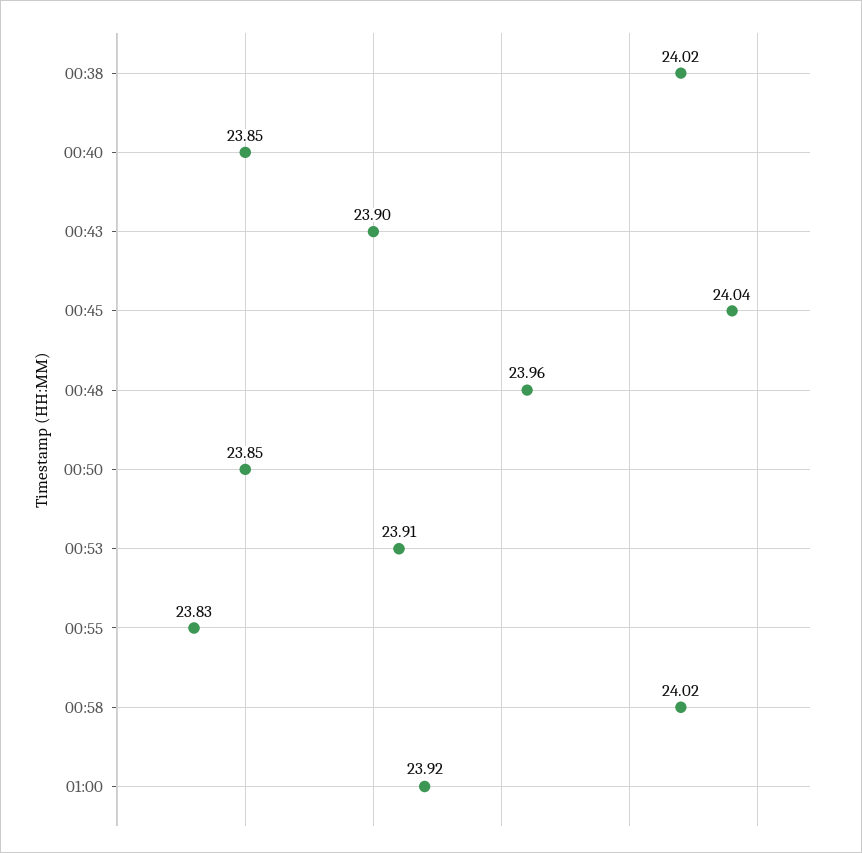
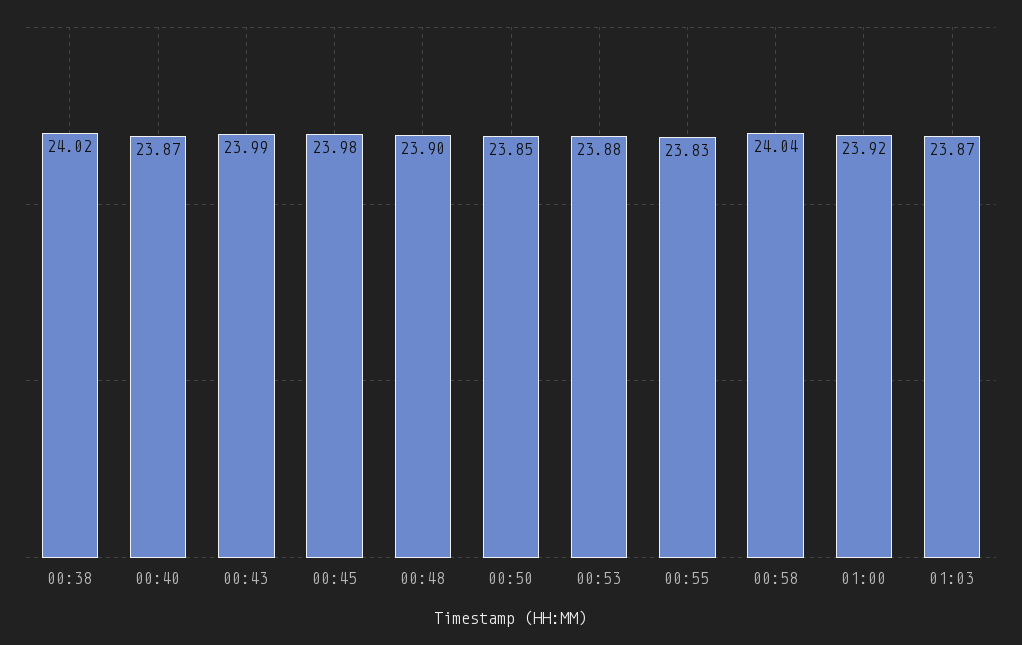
00:40: 23.85 -> 23.87
00:43: 23.9 -> 23.99
00:45: 24.04 -> 23.98
00:48: 23.96 -> 23.9
00:53: 23.91 -> 23.88
00:58: 24.02 -> 24.04
01:03: none -> 23.87

